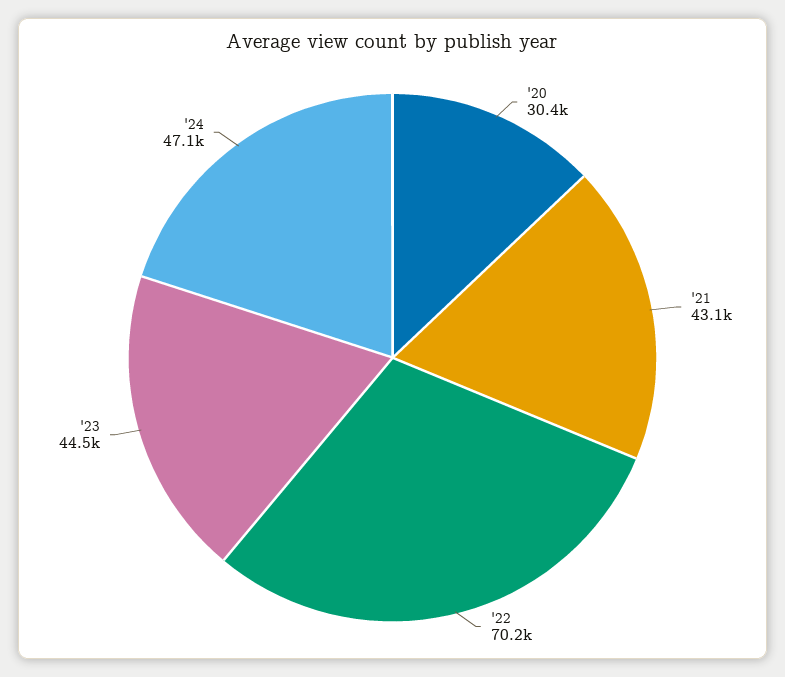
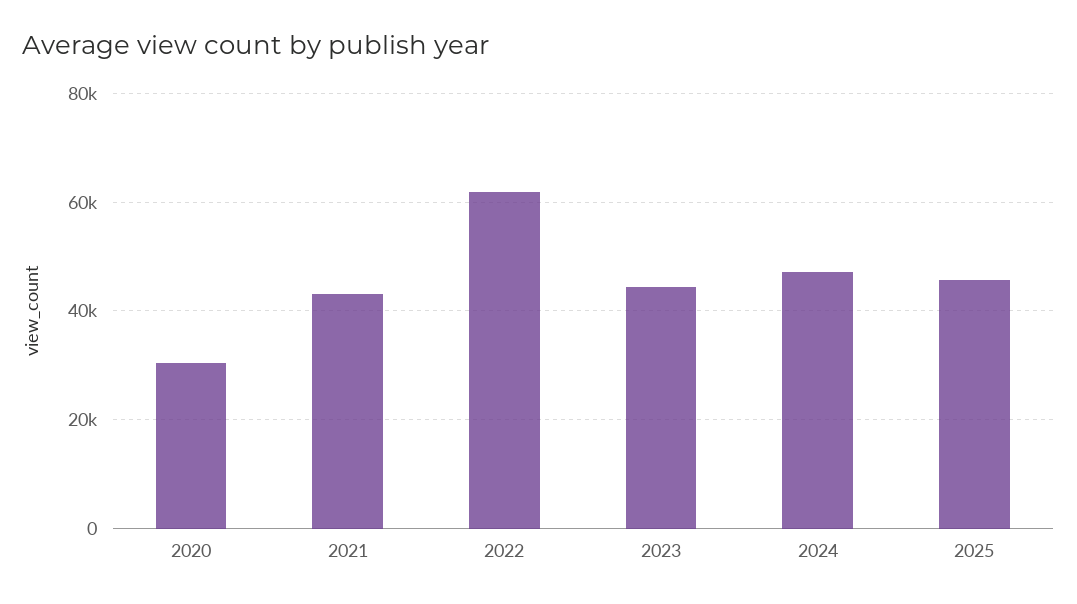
'22: 70200 -> 62000
2025: none -> 46000

